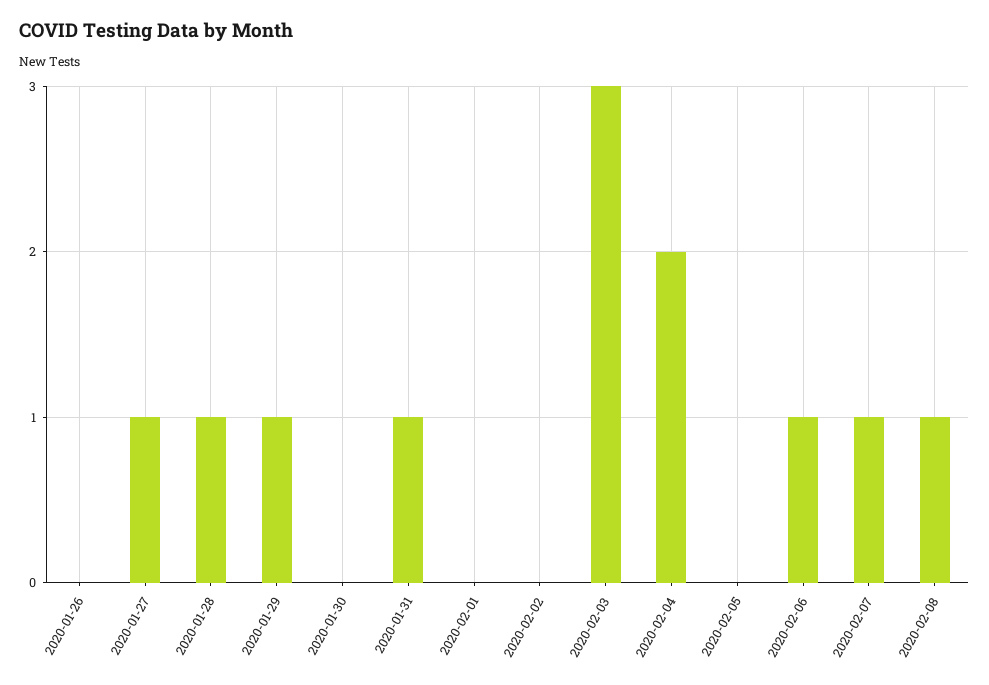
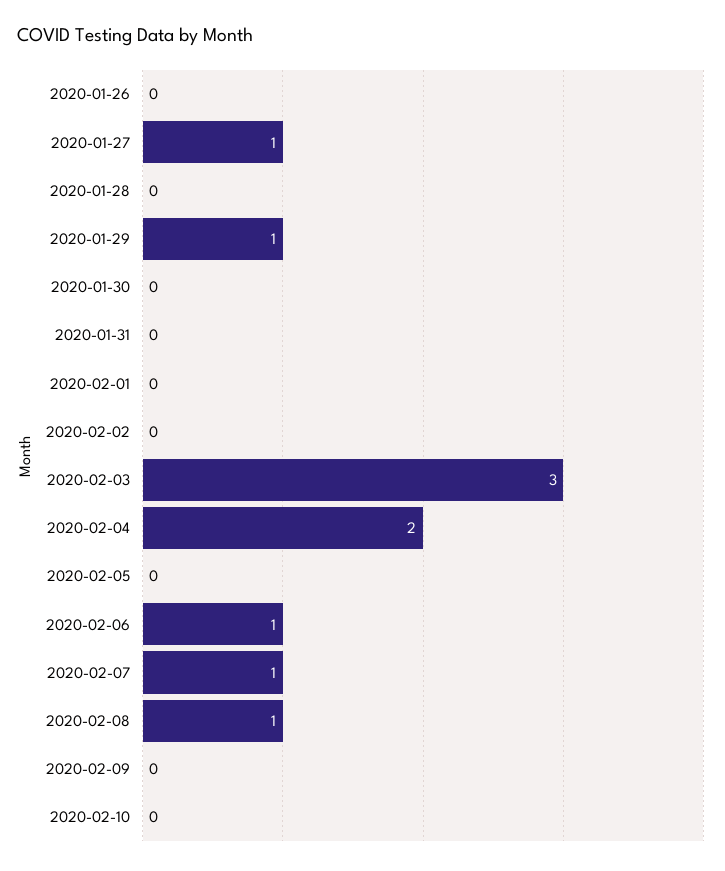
2020-01-28: 1 -> 0
2020-01-31: 1 -> 0
2020-02-09: none -> 0
2020-02-10: none -> 0

